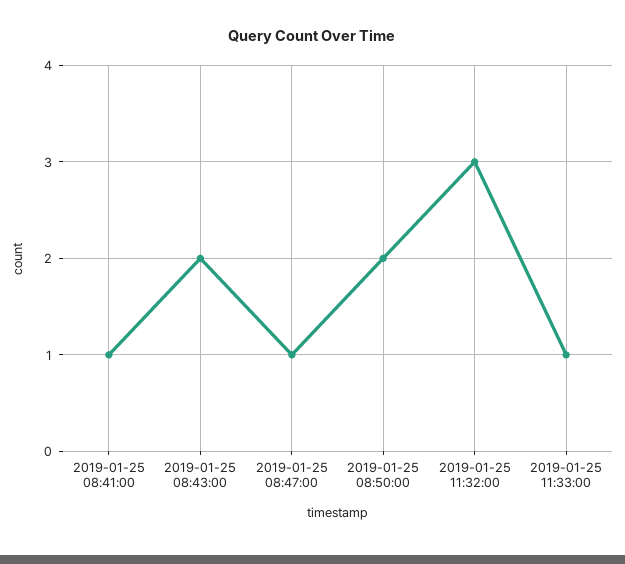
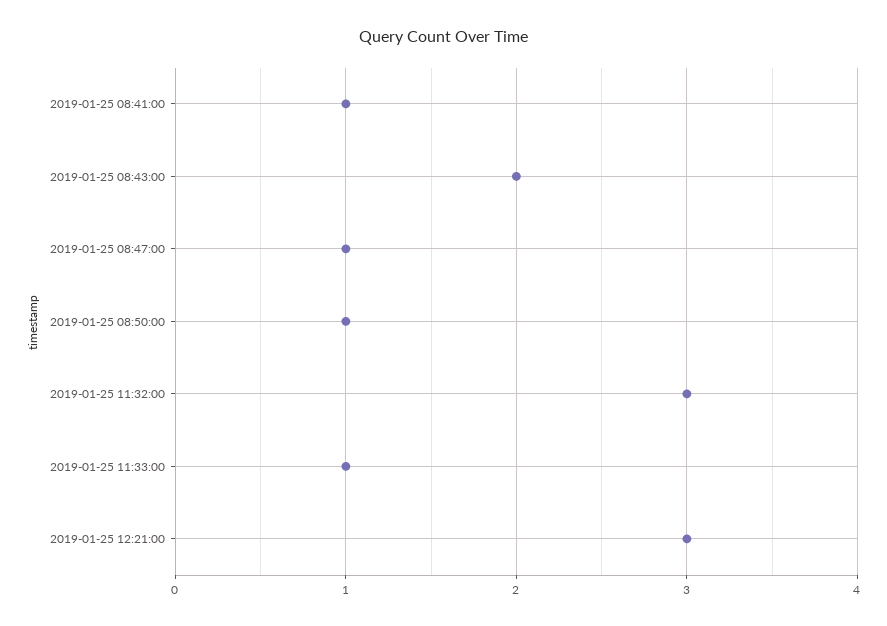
2019-01-25 08:50:00: 2 -> 1
2019-01-25 12:21:00: none -> 3

